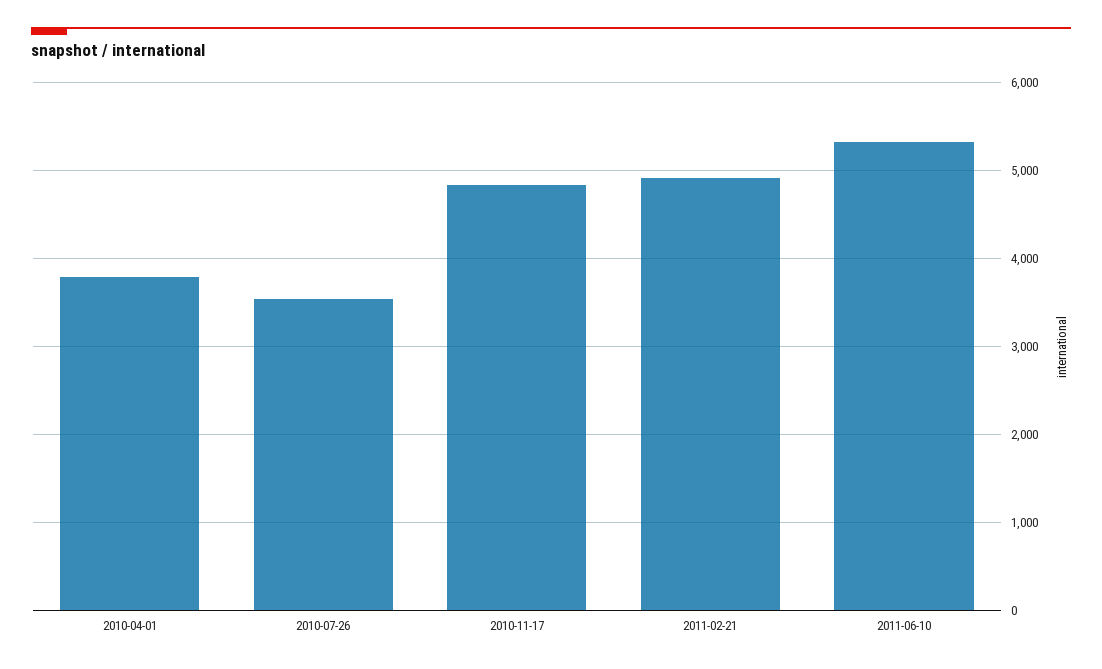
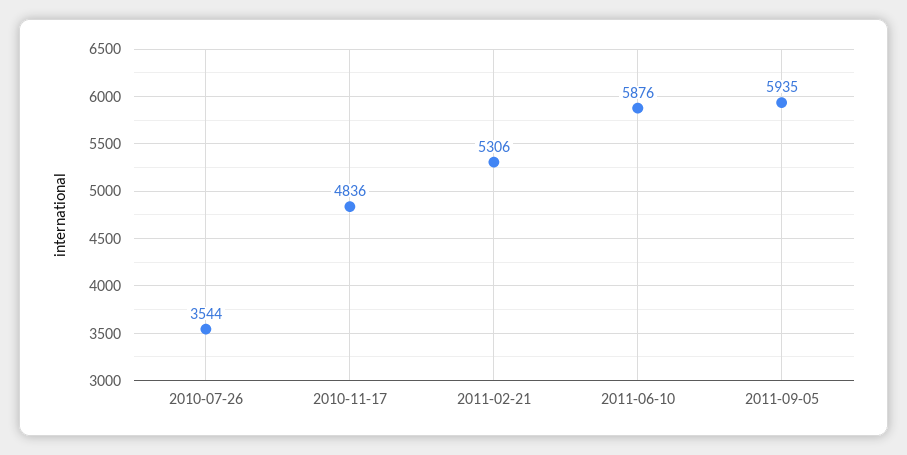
2010-04-01: 3800 -> none
2011-02-21: 4900 -> 5306
2011-06-10: 5300 -> 5876
2011-09-05: none -> 5935

